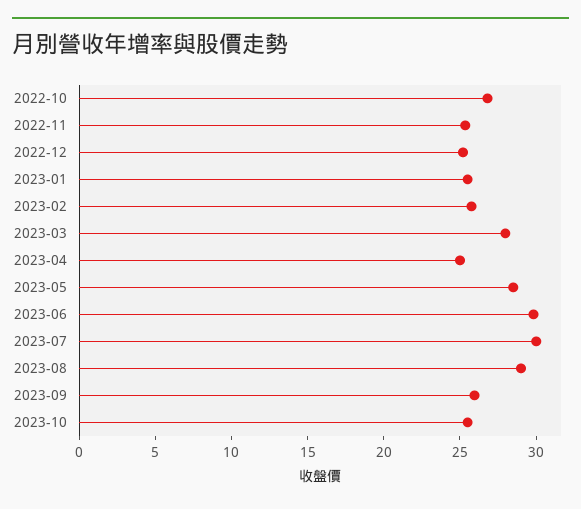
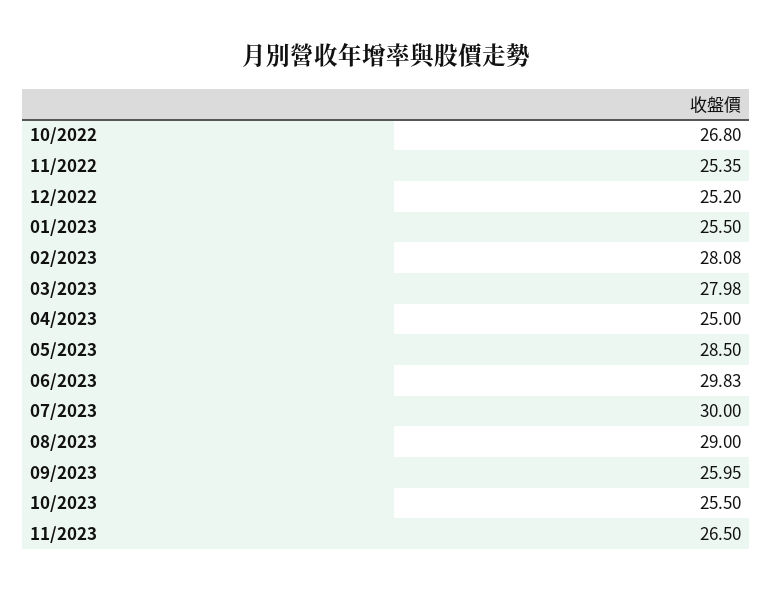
2023-02: 26 -> 28.08
11/2023: none -> 26.5

